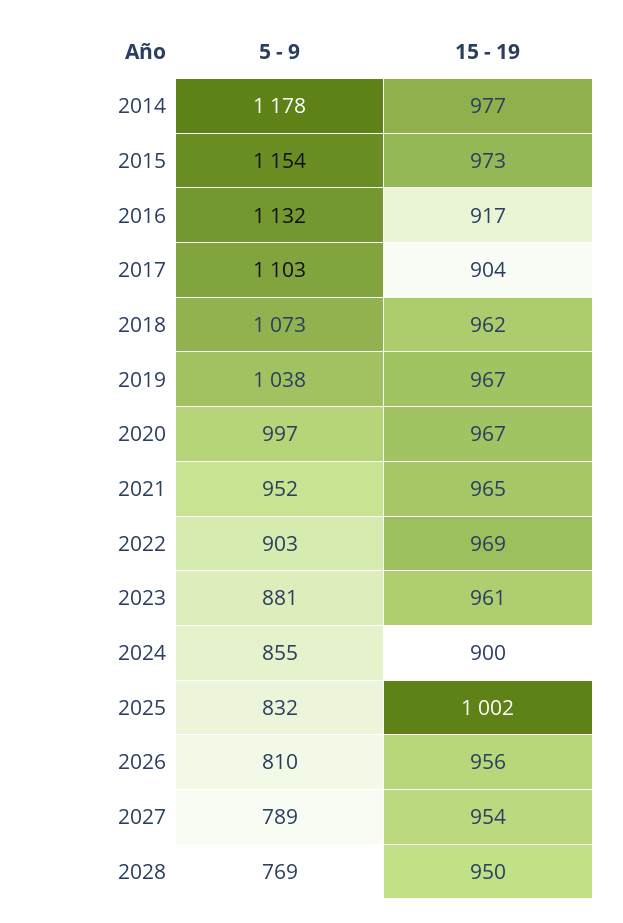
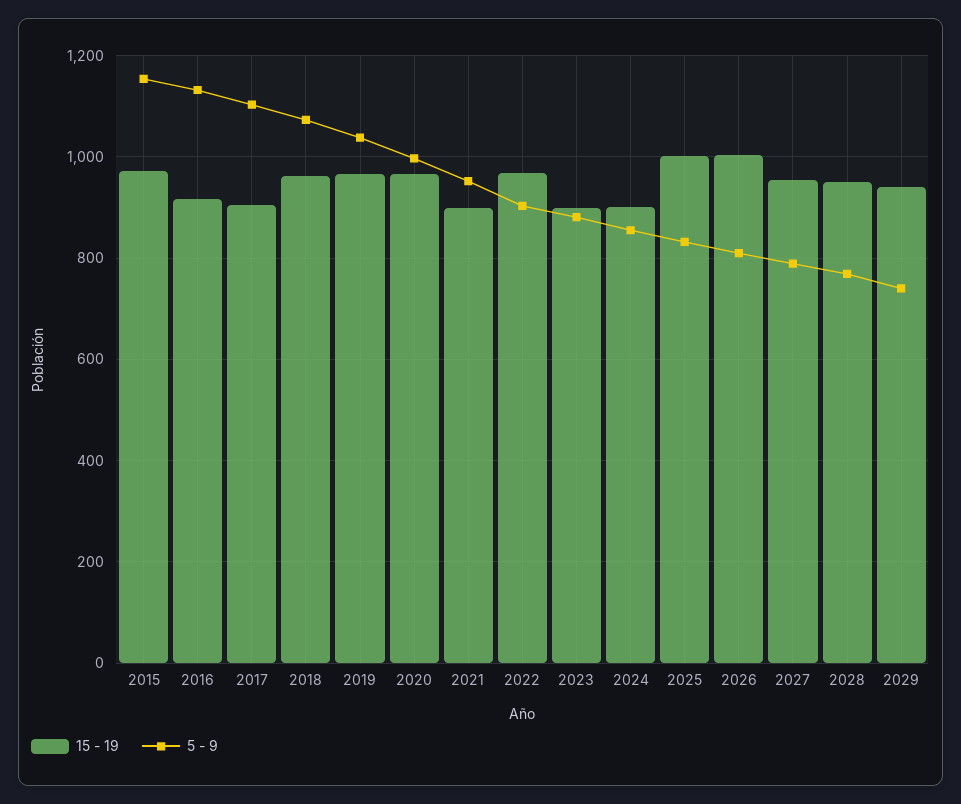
5 - 9, 2014: 1178 -> none
15 - 19, 2014: 977 -> none
15 - 19, 2021: 965 -> 900
15 - 19, 2023: 961 -> 900
15 - 19, 2026: 956 -> 1000
15 - 19, 2029: none -> 940
5 - 9, 2029: none -> 740

